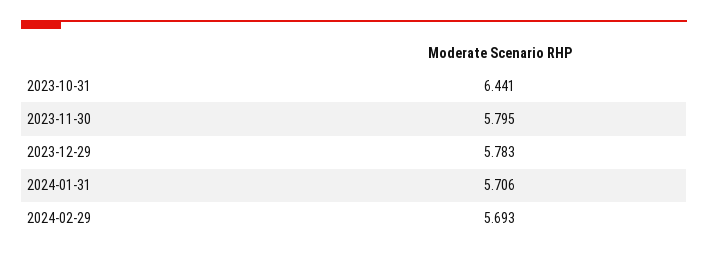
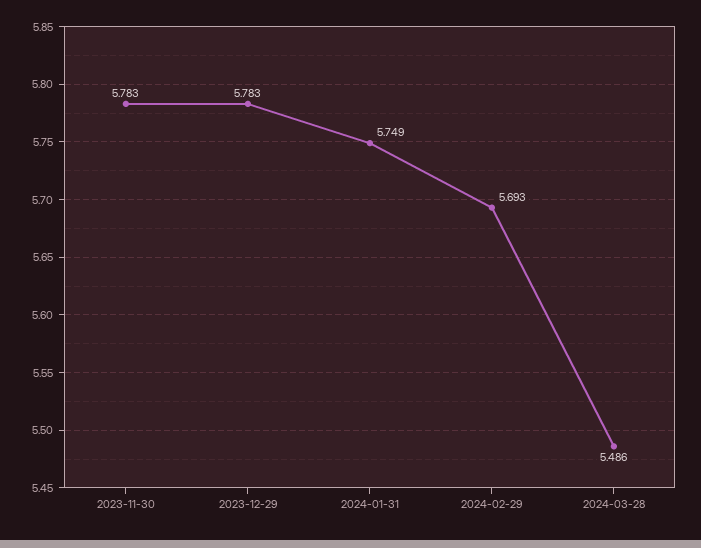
2023-10-31: 6.441 -> none
2023-11-30: 5.795 -> 5.783
2024-01-31: 5.706 -> 5.749
2024-03-28: none -> 5.486

